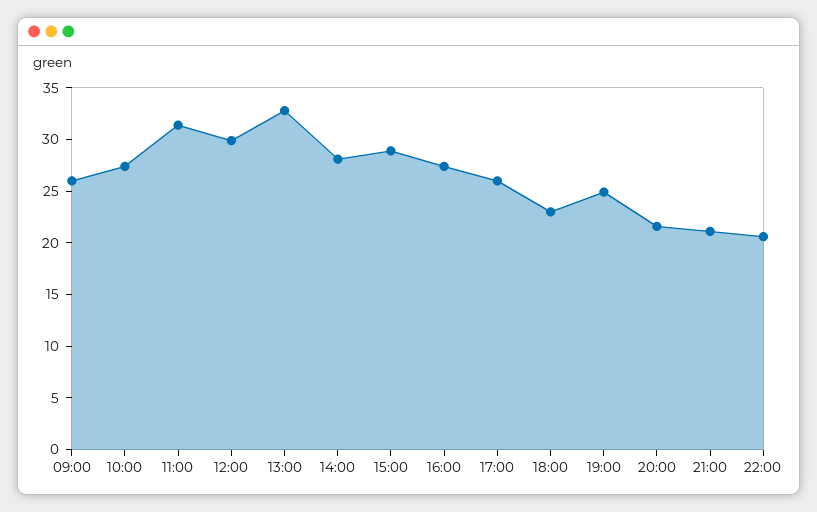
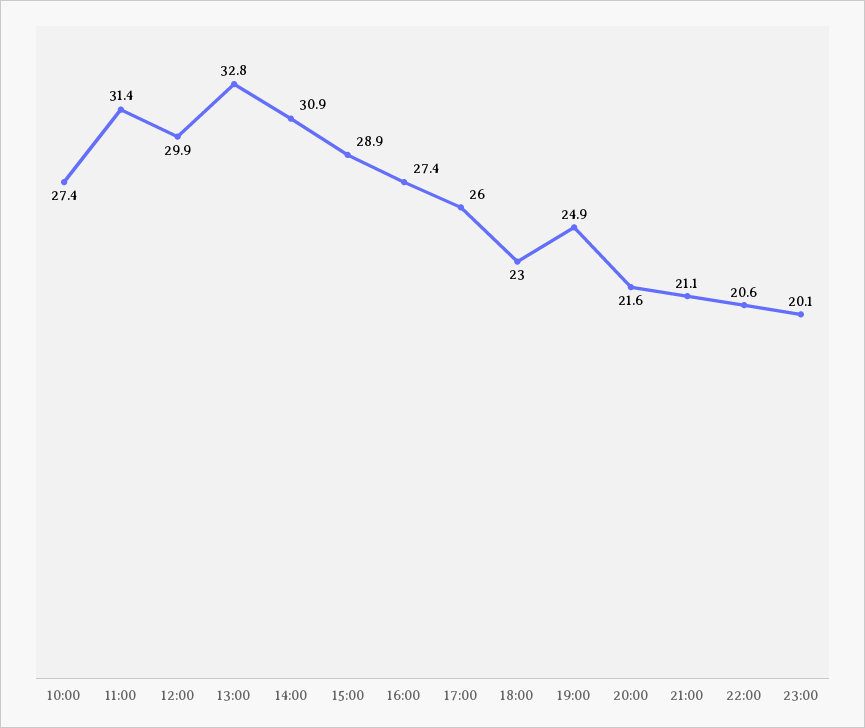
09:00: 26 -> none
14:00: 28 -> 30.9
23:00: none -> 20.1

